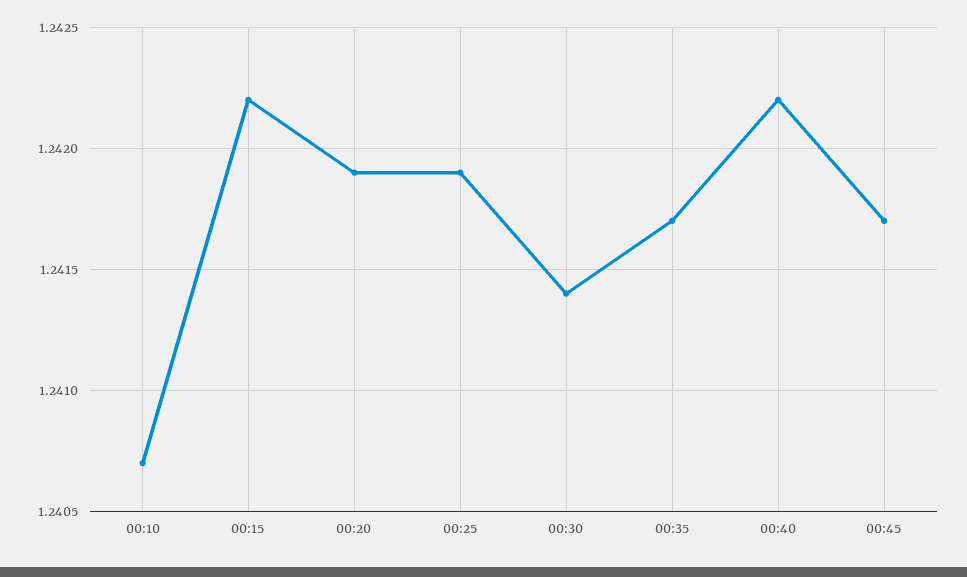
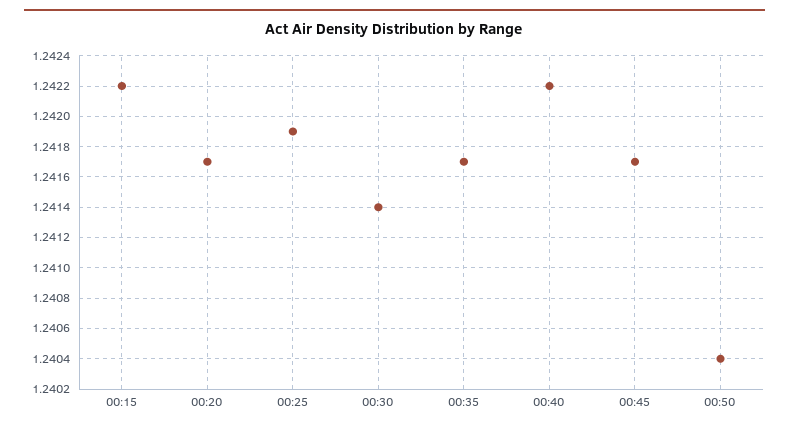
00:10: 1.2407 -> none
00:20: 1.2419 -> 1.2417
00:50: none -> 1.2404

